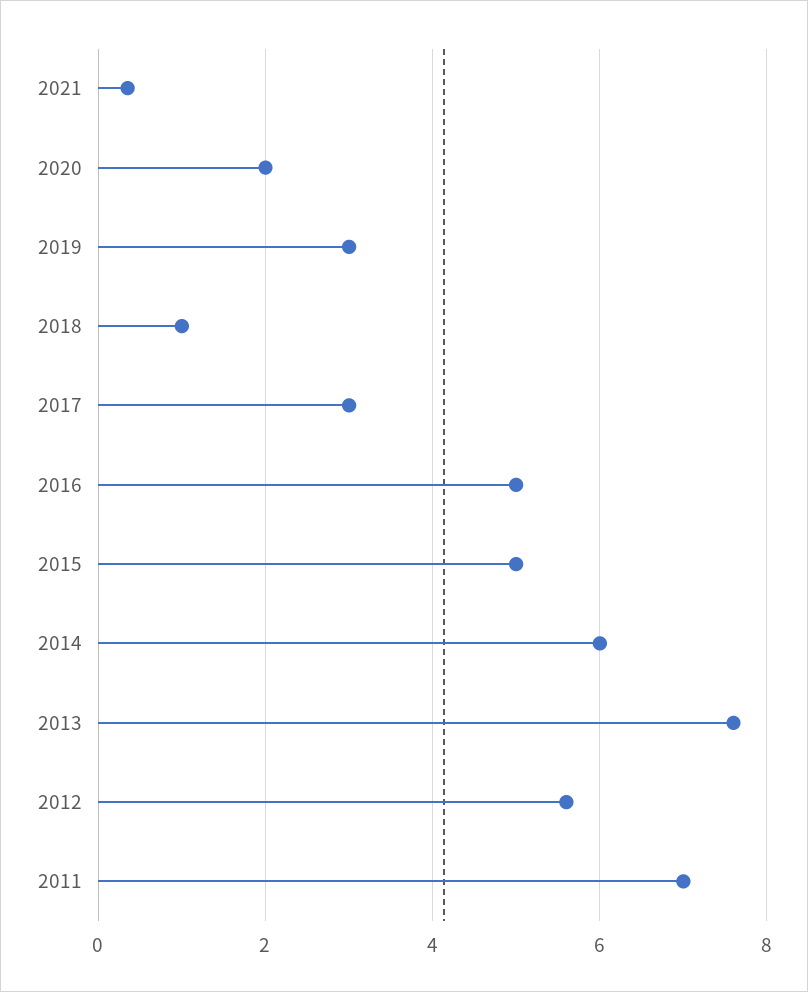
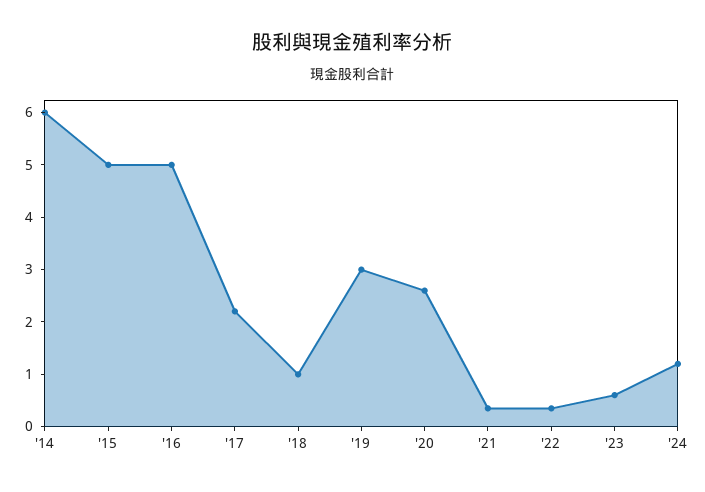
2020: 2 -> 2.6
2017: 3 -> 2.2
2013: 7.6 -> none
2012: 5.6 -> none
2011: 7 -> none
'22: none -> 0.4
'23: none -> 0.6
'24: none -> 1.2

